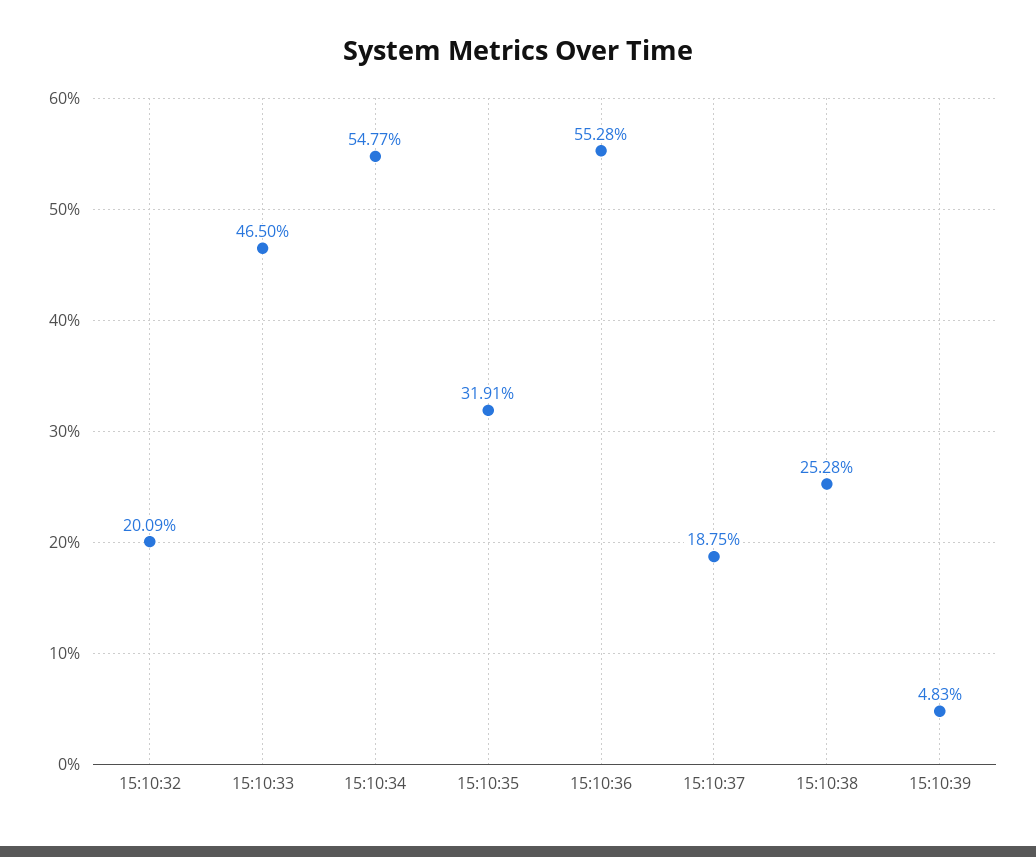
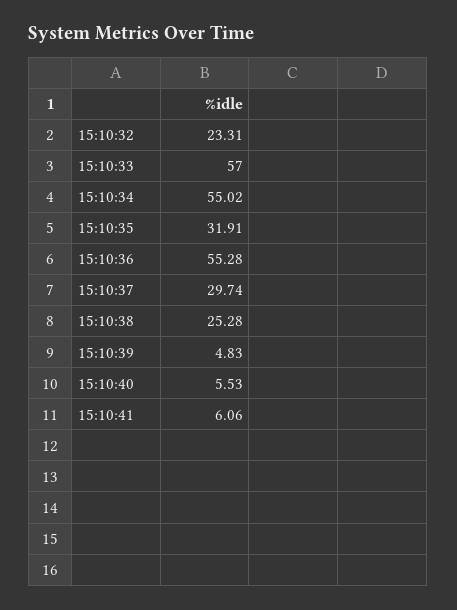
15:10:32: 20.09 -> 23.31
15:10:33: 46.5 -> 57
15:10:34: 54.77 -> 55.02
15:10:37: 18.75 -> 29.74
15:10:40: none -> 5.53
15:10:41: none -> 6.06

